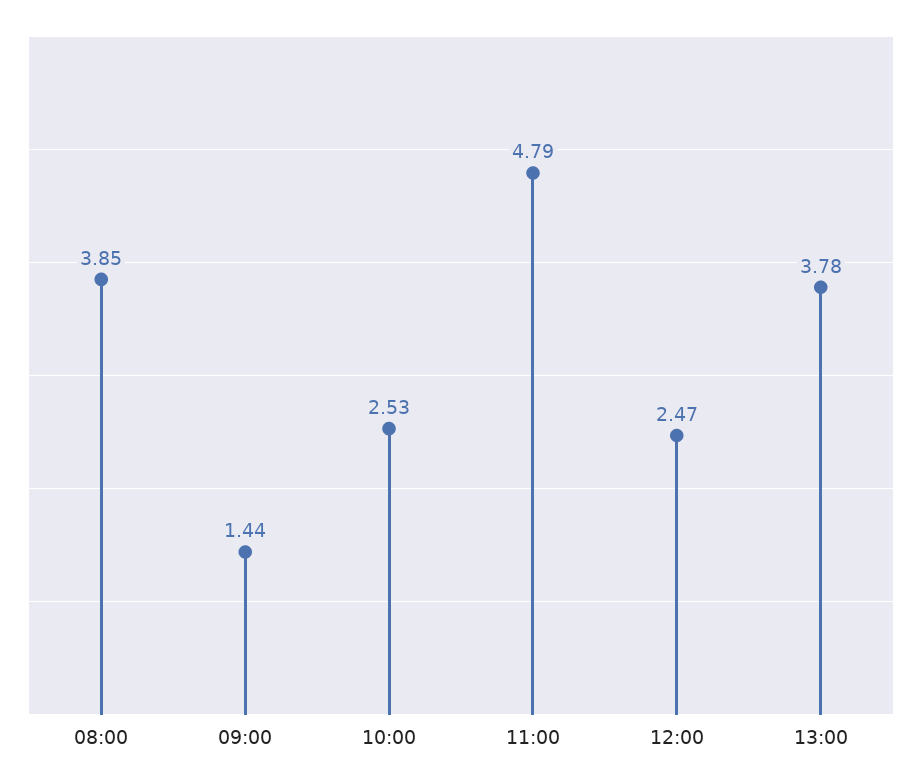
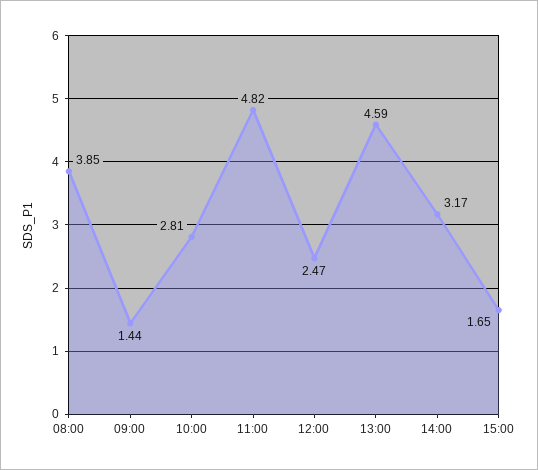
10:00: 2.53 -> 2.81
11:00: 4.79 -> 4.82
13:00: 3.78 -> 4.59
14:00: none -> 3.17
15:00: none -> 1.65

